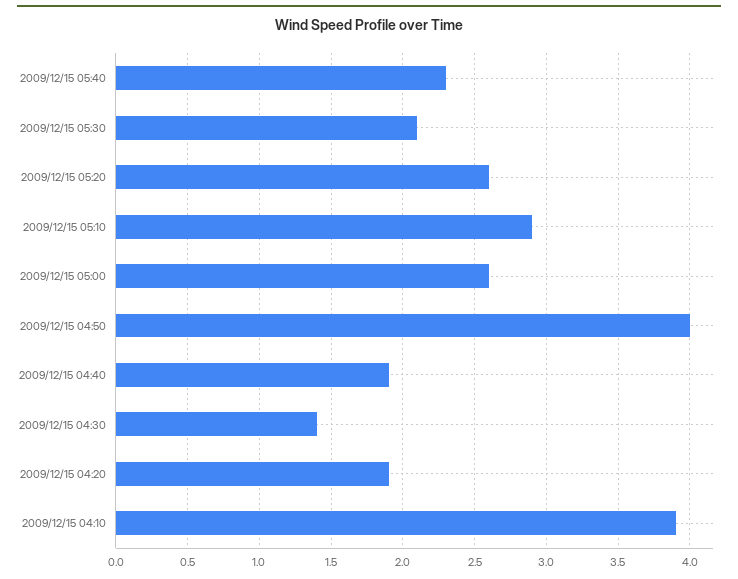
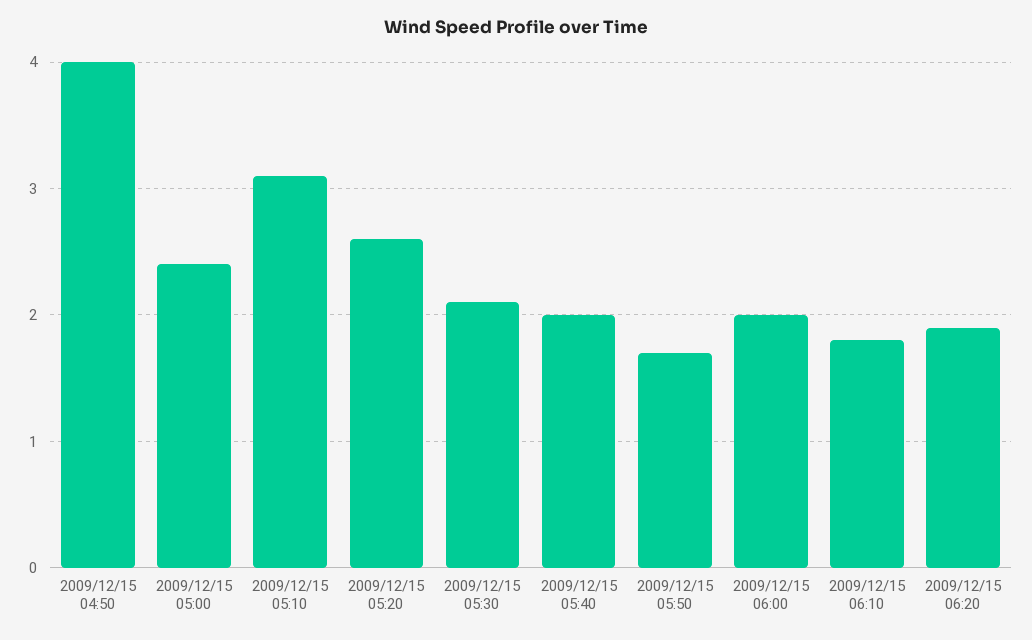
2009/12/15 05:40: 2.3 -> 2
2009/12/15 05:10: 2.9 -> 3.1
2009/12/15 05:00: 2.6 -> 2.4
2009/12/15 04:40: 1.9 -> none
2009/12/15 04:30: 1.4 -> none
2009/12/15 04:20: 1.9 -> none
2009/12/15 04:10: 3.9 -> none
2009/12/15 05:50: none -> 1.7
2009/12/15 06:00: none -> 2
2009/12/15 06:10: none -> 1.8
2009/12/15 06:20: none -> 1.9

